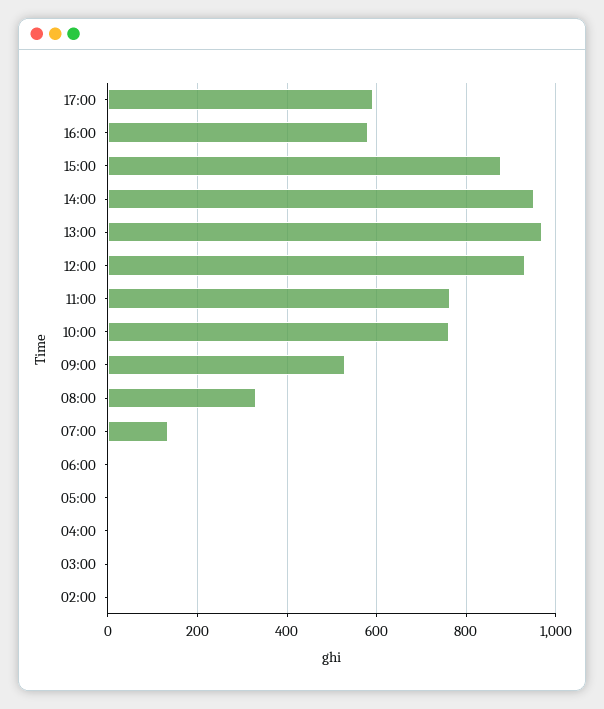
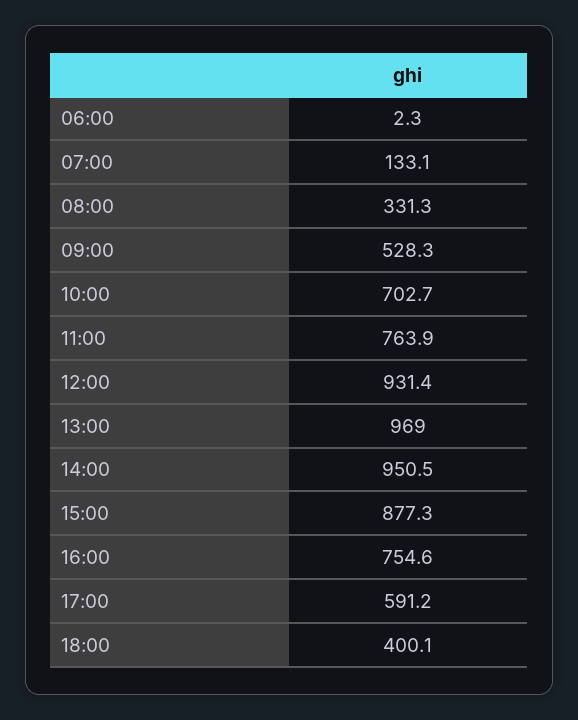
16:00: 580 -> 754.6
10:00: 760 -> 702.7
05:00: 0 -> none
04:00: 0 -> none
03:00: 0 -> none
02:00: 0 -> none
18:00: none -> 400.1

